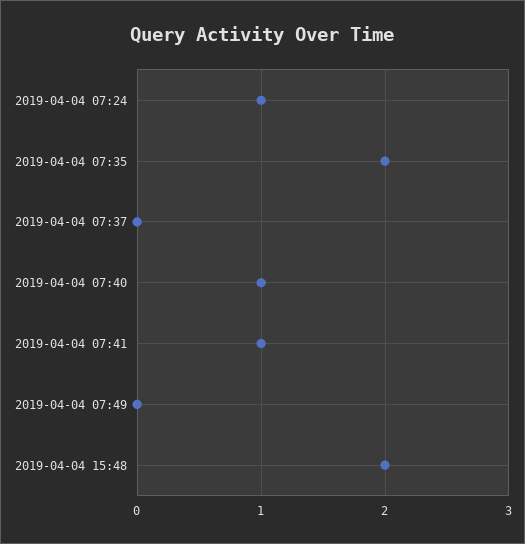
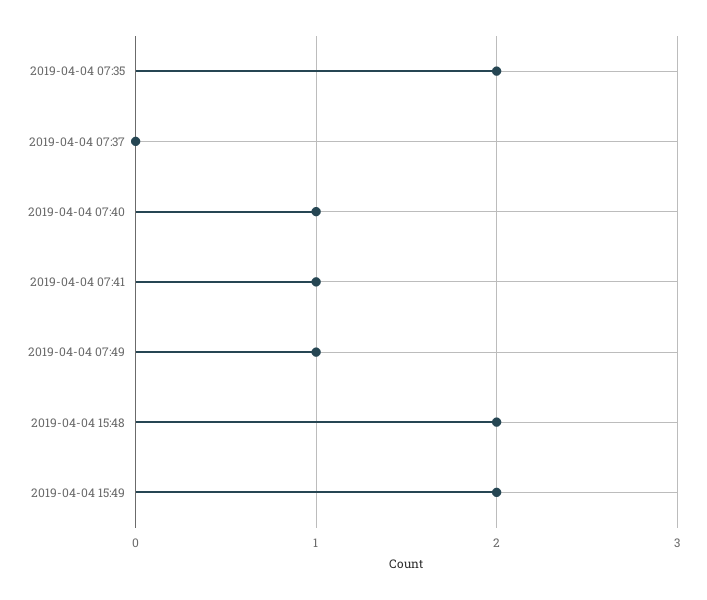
2019-04-04 07:24: 1 -> none
2019-04-04 07:49: 0 -> 1
2019-04-04 15:49: none -> 2

